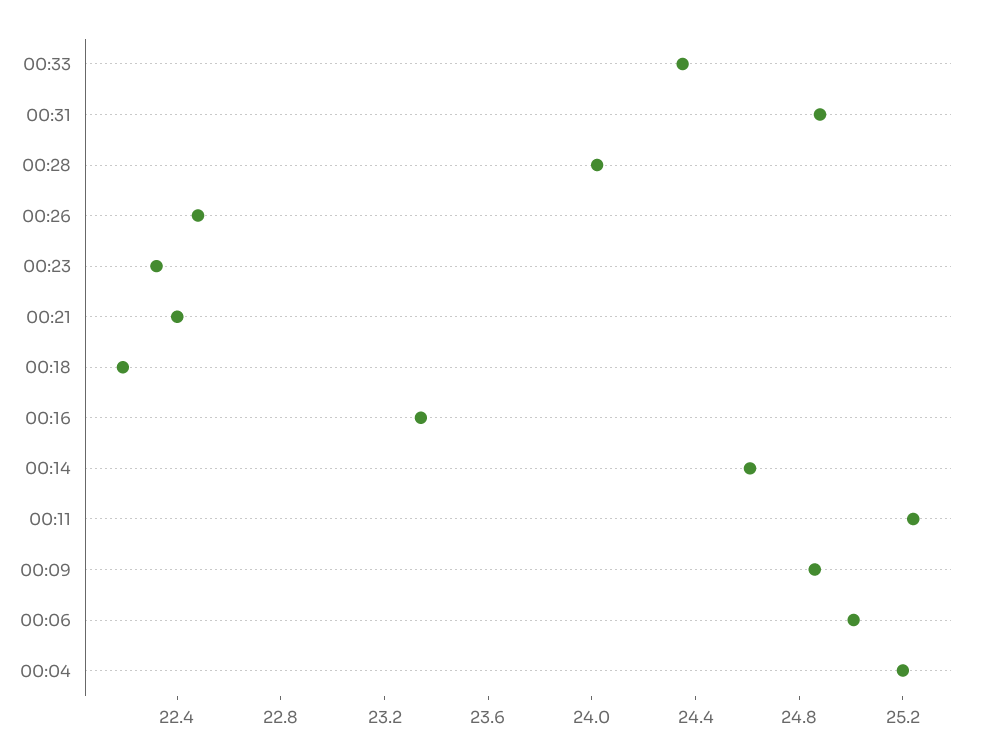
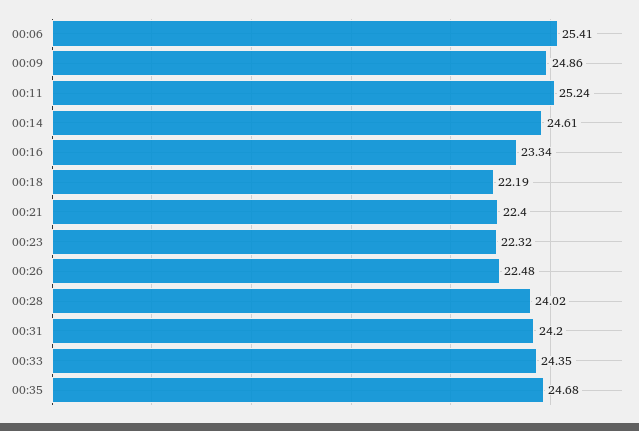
00:31: 24.9 -> 24.2
00:06: 25 -> 25.41
00:04: 25.2 -> none
00:35: none -> 24.68

